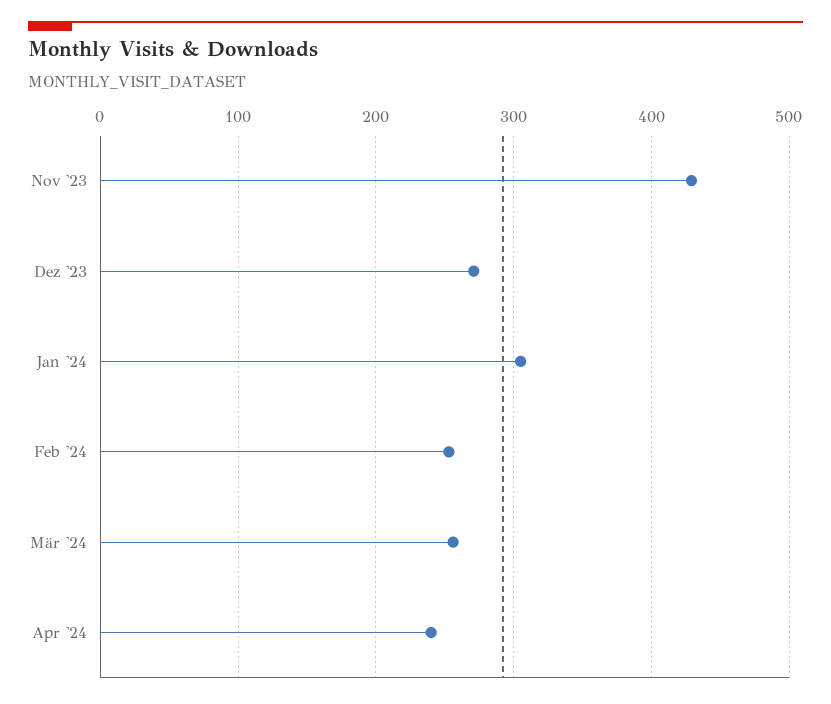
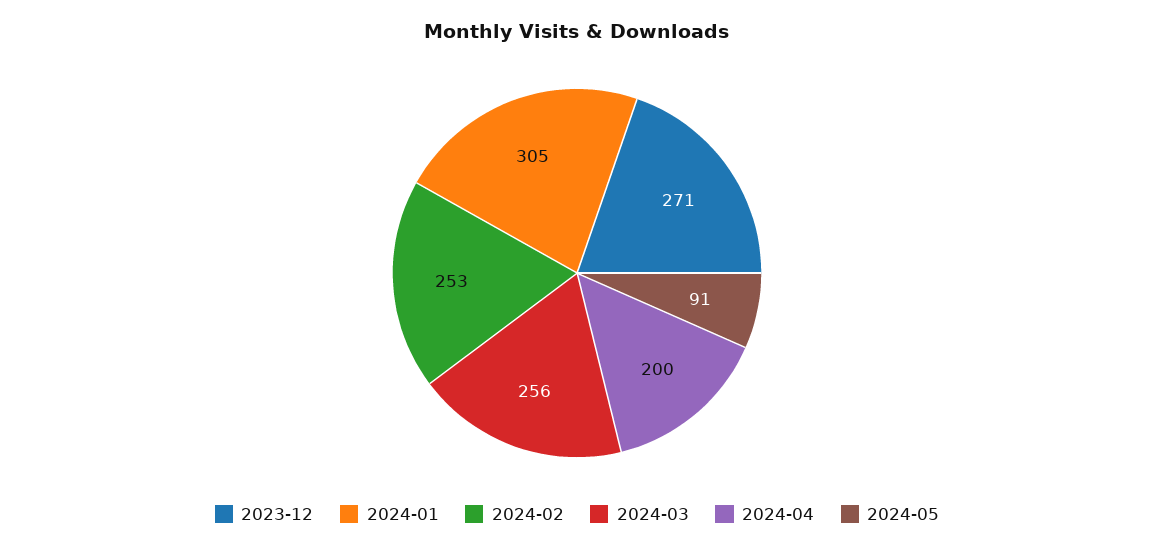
Nov '23: 430 -> none
Apr '24: 240 -> 200
2024-05: none -> 91

